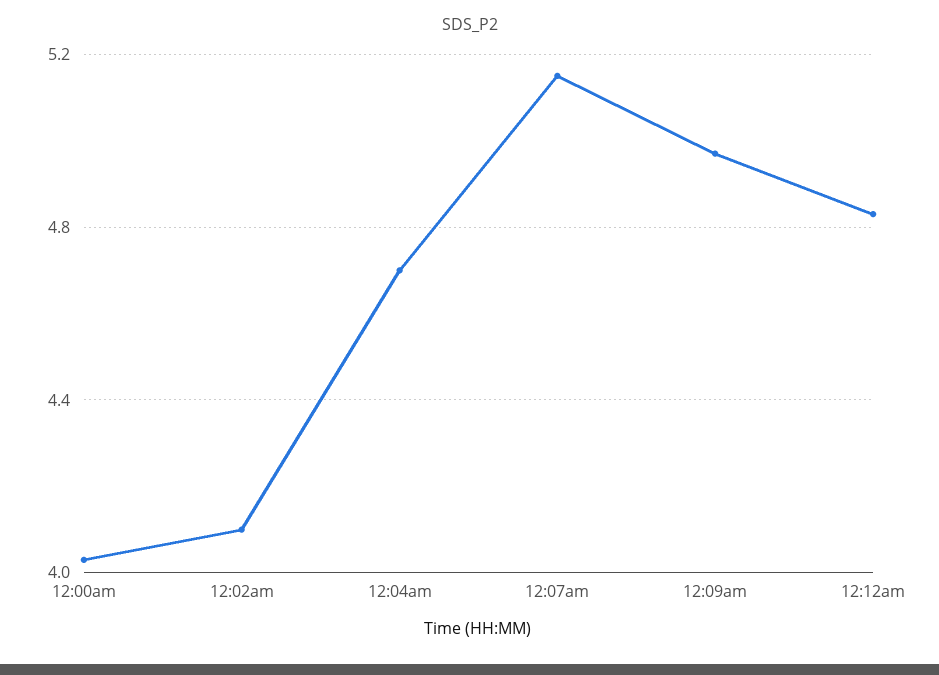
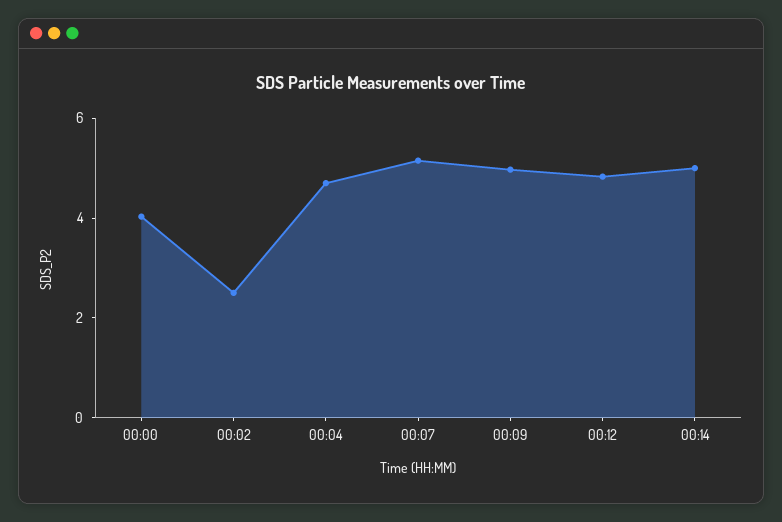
12:02am: 4.1 -> 2.5
00:14: none -> 5

